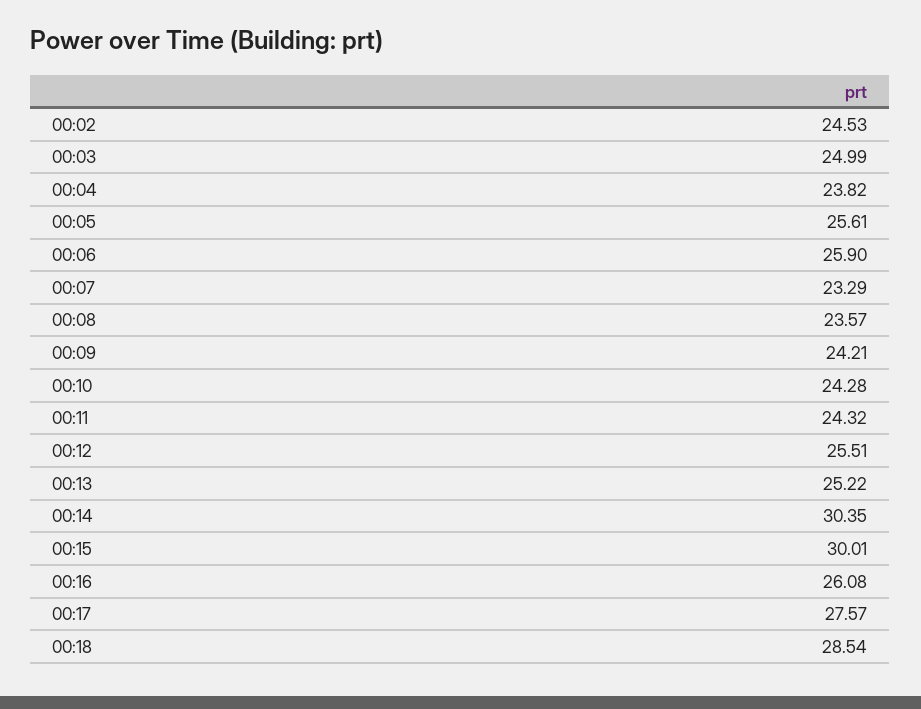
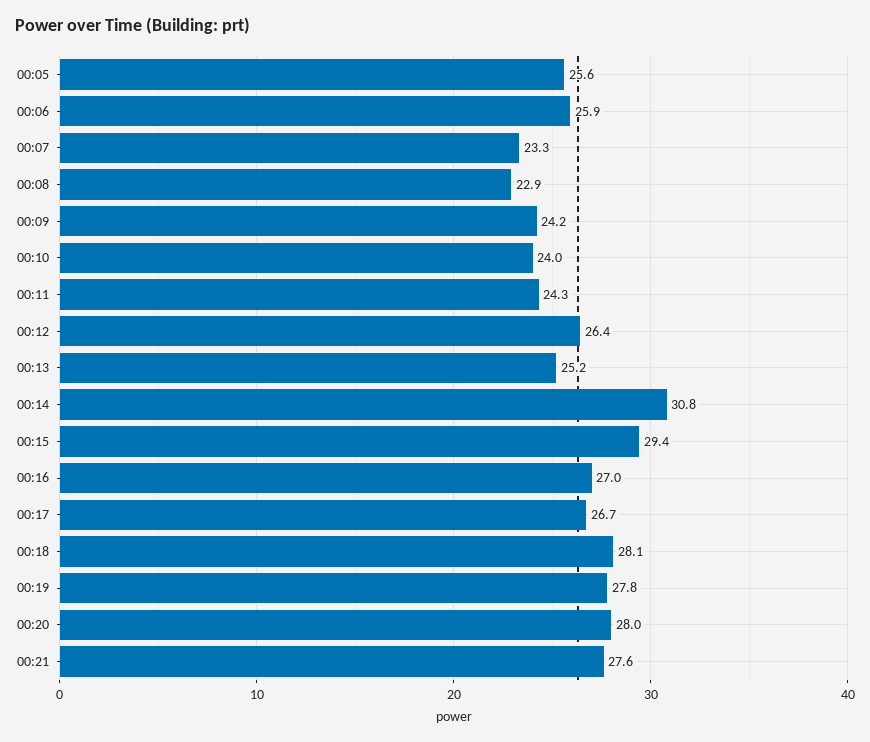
00:02: 24.53 -> none
00:03: 24.99 -> none
00:04: 23.82 -> none
00:08: 23.57 -> 22.9
00:10: 24.28 -> 24
00:12: 25.51 -> 26.4
00:14: 30.35 -> 30.8
00:15: 30.01 -> 29.4
00:16: 26.08 -> 27
00:17: 27.57 -> 26.7
00:18: 28.54 -> 28.1
00:19: none -> 27.8
00:20: none -> 28
00:21: none -> 27.6

